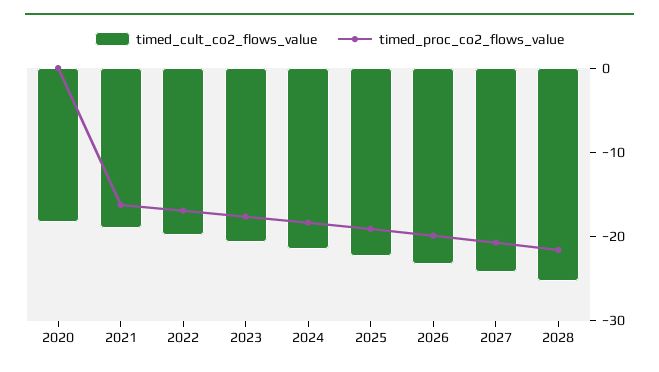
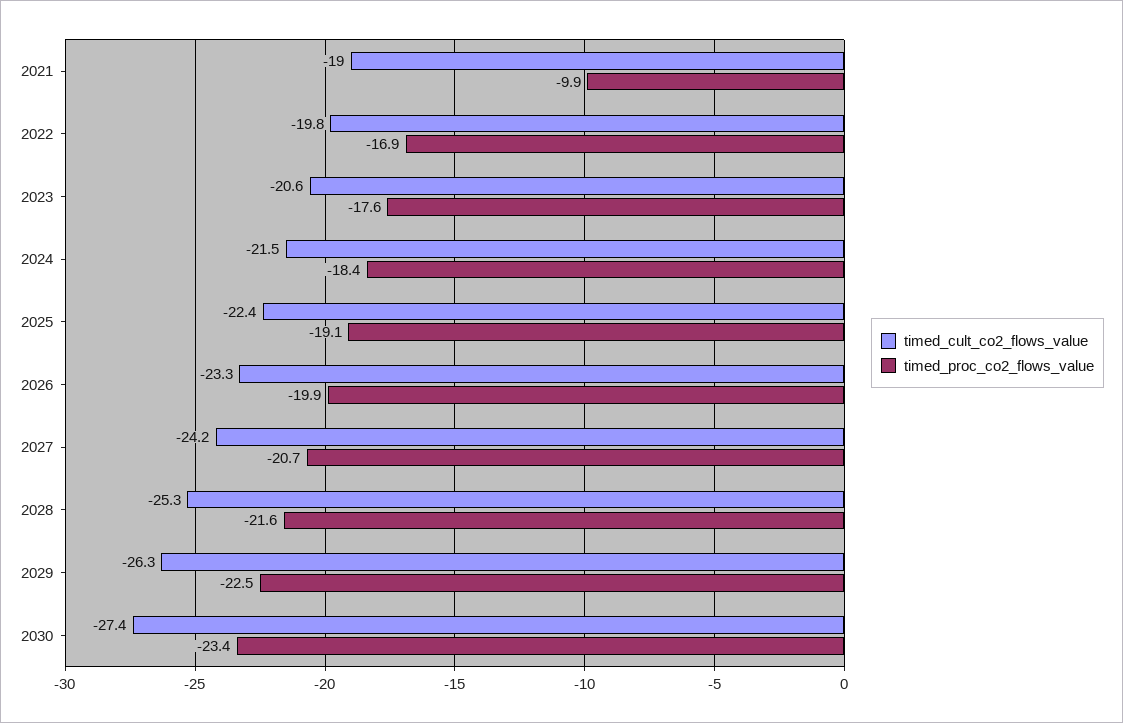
timed_cult_co2_flows_value, 2020: -18 -> none
timed_proc_co2_flows_value, 2020: 0 -> none
timed_proc_co2_flows_value, 2021: -16 -> -9.9
timed_cult_co2_flows_value, 2029: none -> -26.3
timed_proc_co2_flows_value, 2029: none -> -22.5
timed_cult_co2_flows_value, 2030: none -> -27.4
timed_proc_co2_flows_value, 2030: none -> -23.4

